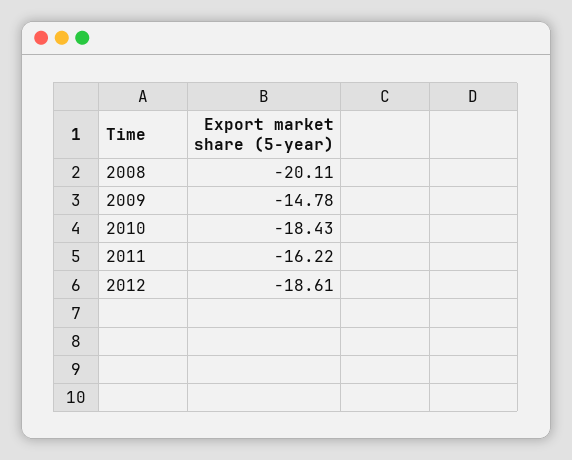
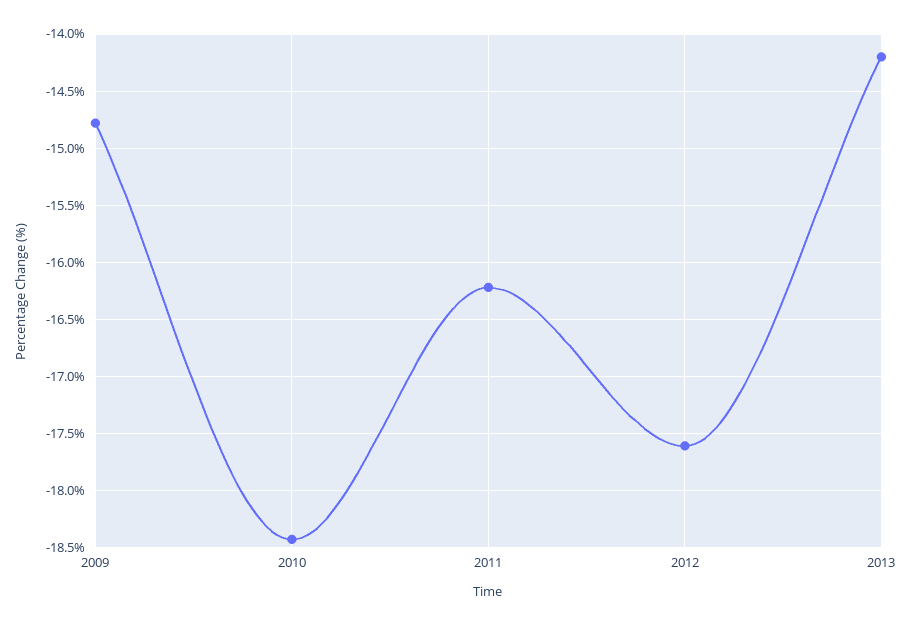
2008: -20.11 -> none
2012: -18.61 -> -17.6
2013: none -> -14.2

